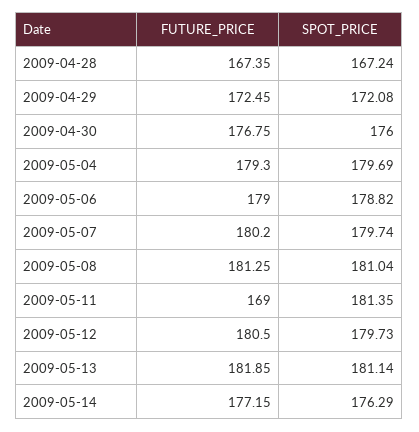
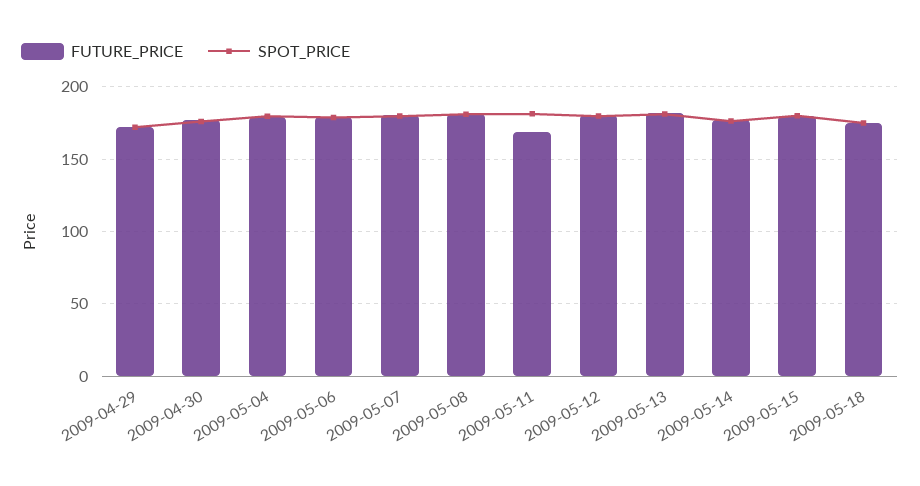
FUTURE_PRICE, 2009-04-28: 167.35 -> none
SPOT_PRICE, 2009-04-28: 167.24 -> none
FUTURE_PRICE, 2009-05-15: none -> 180
SPOT_PRICE, 2009-05-15: none -> 180
FUTURE_PRICE, 2009-05-18: none -> 175
SPOT_PRICE, 2009-05-18: none -> 175

